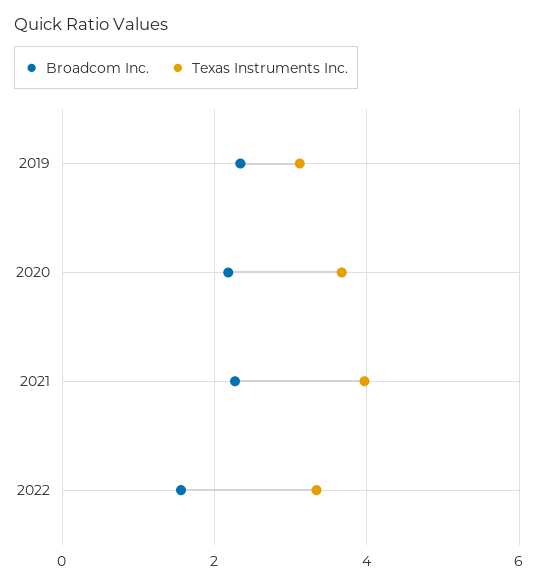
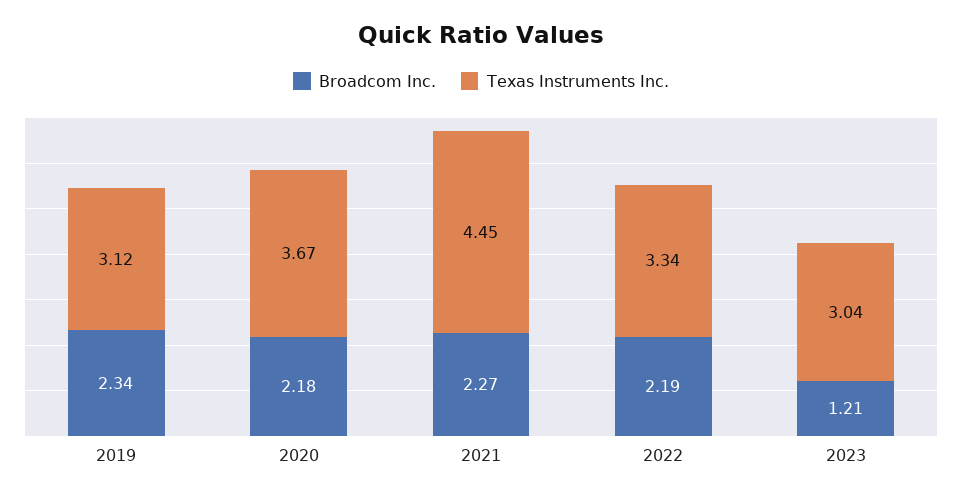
Texas Instruments Inc., 2021: 4 -> 4.45
Broadcom Inc., 2022: 1.6 -> 2.19
Broadcom Inc., 2023: none -> 1.21
Texas Instruments Inc., 2023: none -> 3.04

